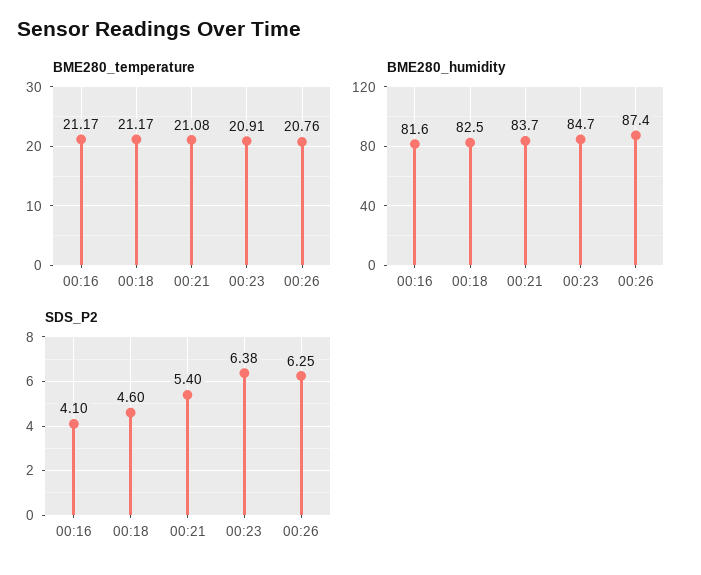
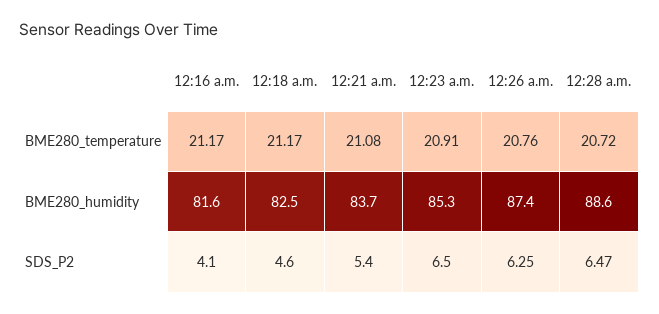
BME280_humidity, 00:23: 84.7 -> 85.3
SDS_P2, 00:23: 6.38 -> 6.5
BME280_temperature, 12:28 a.m.: none -> 20.72
BME280_humidity, 12:28 a.m.: none -> 88.6
SDS_P2, 12:28 a.m.: none -> 6.47

